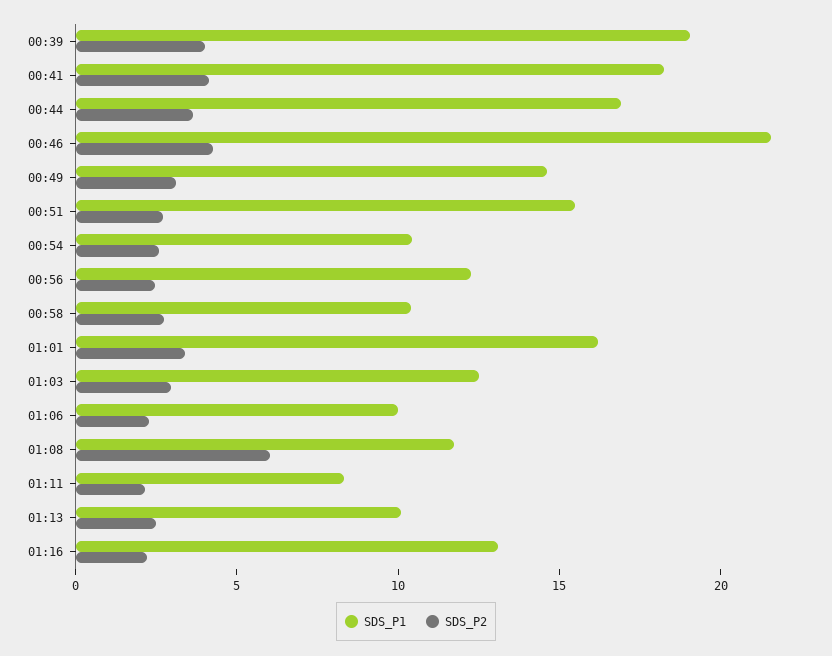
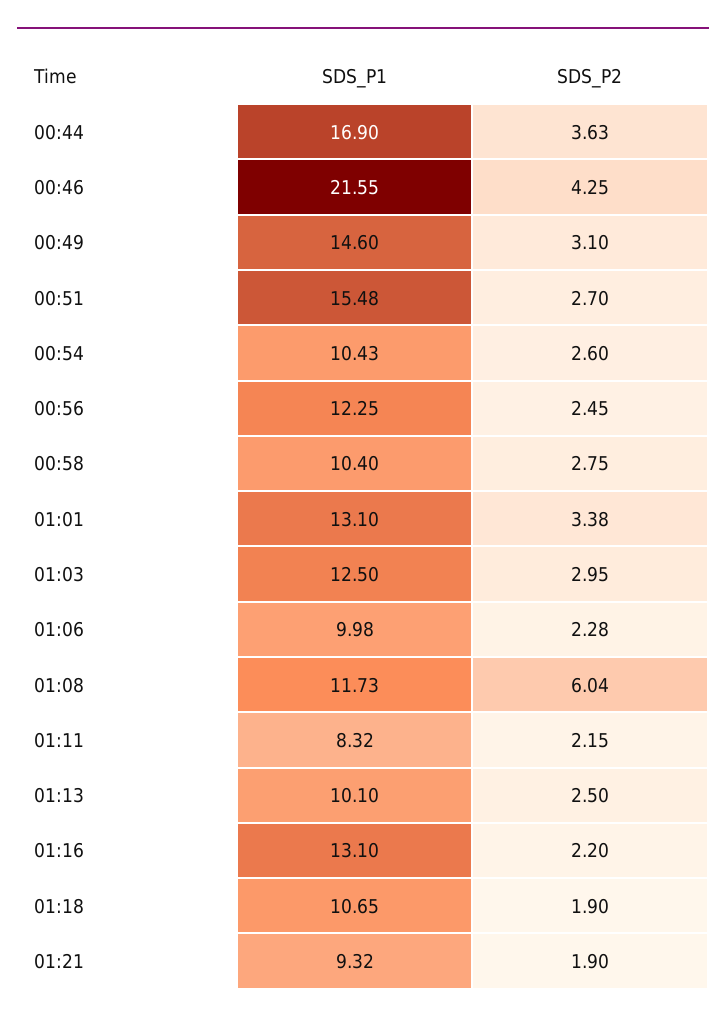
SDS_P1, 00:39: 19 -> none
SDS_P2, 00:39: 4 -> none
SDS_P1, 00:41: 18 -> none
SDS_P2, 00:41: 4 -> none
SDS_P1, 01:01: 16 -> 13.1
SDS_P1, 01:18: none -> 10.65
SDS_P2, 01:18: none -> 1.9
SDS_P1, 01:21: none -> 9.32
SDS_P2, 01:21: none -> 1.9

